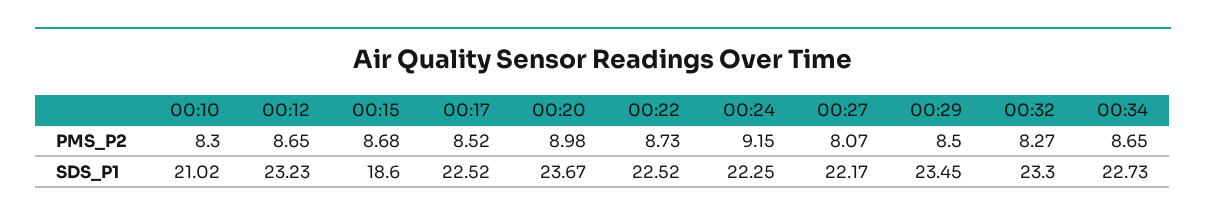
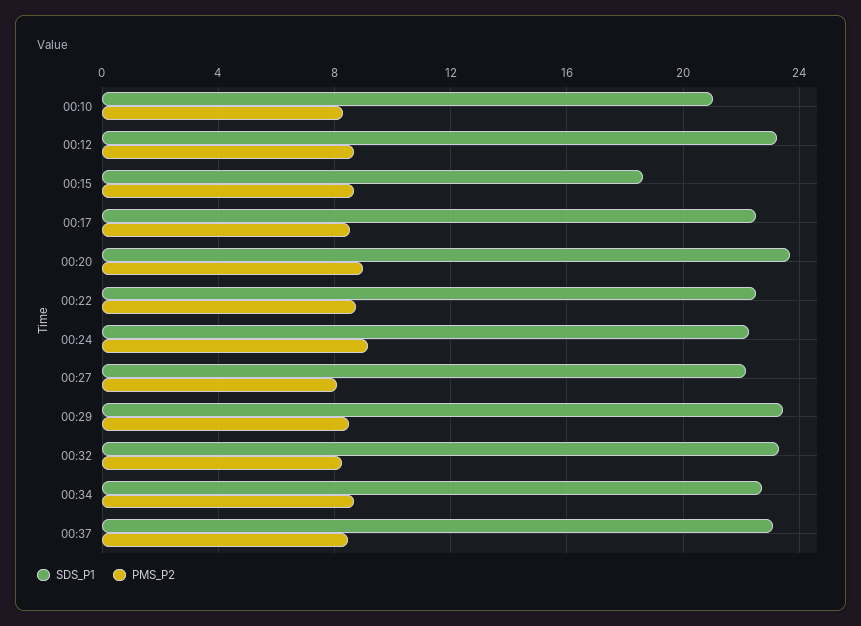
SDS_P1, 00:37: none -> 23
PMS_P2, 00:37: none -> 8.5

